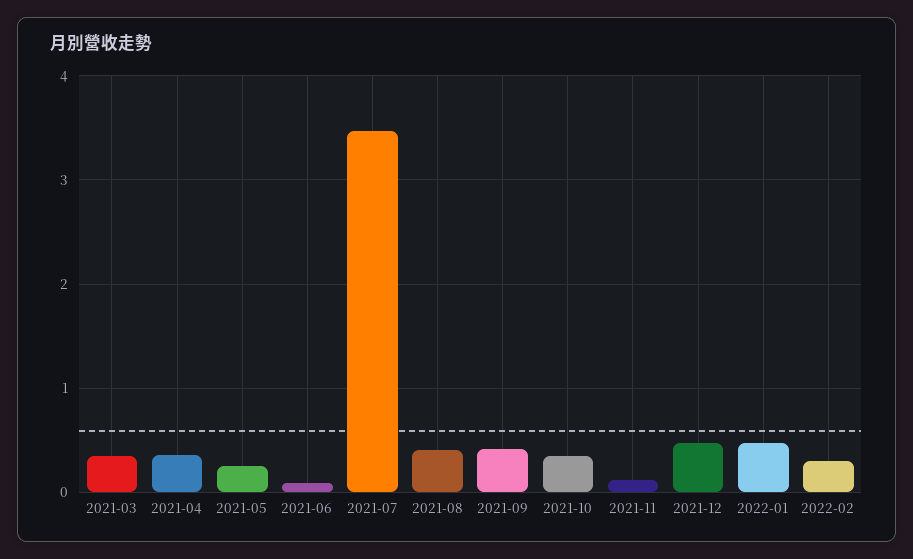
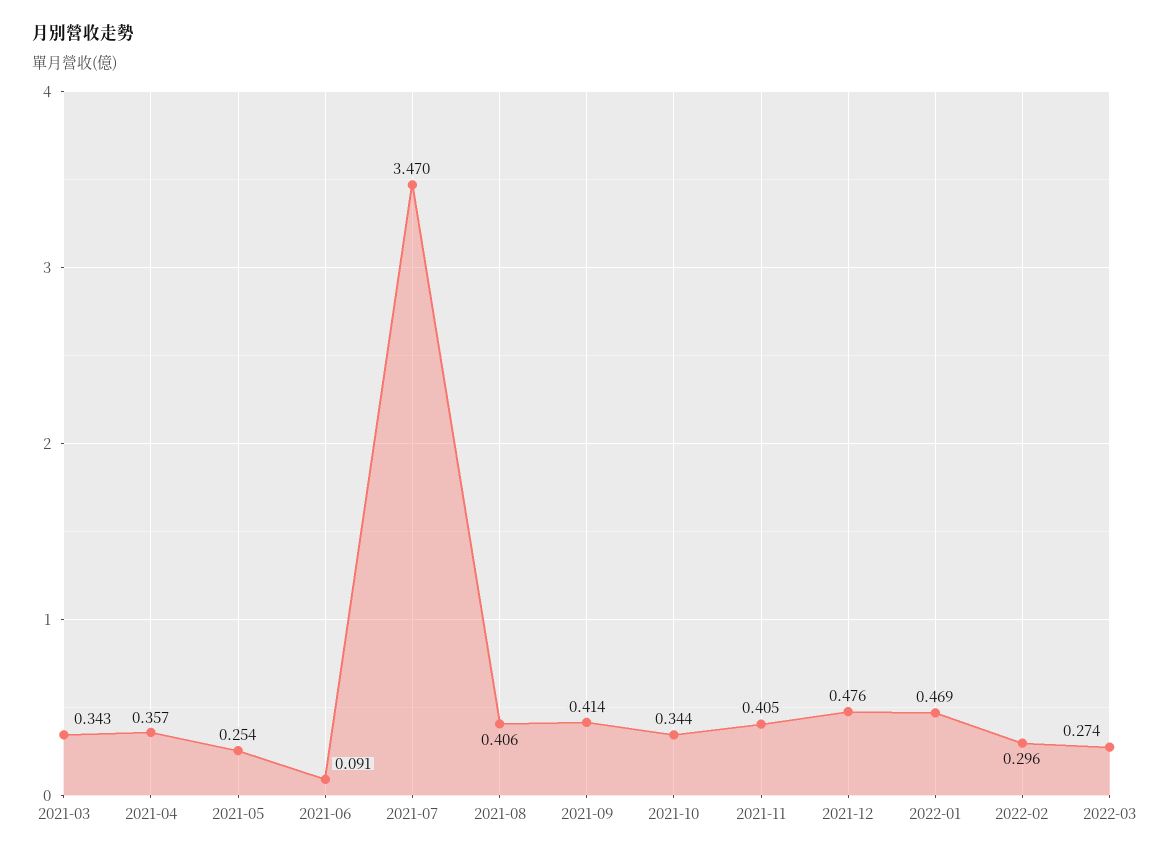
2021-11: 0.1 -> 0.405
2022-03: none -> 0.274

